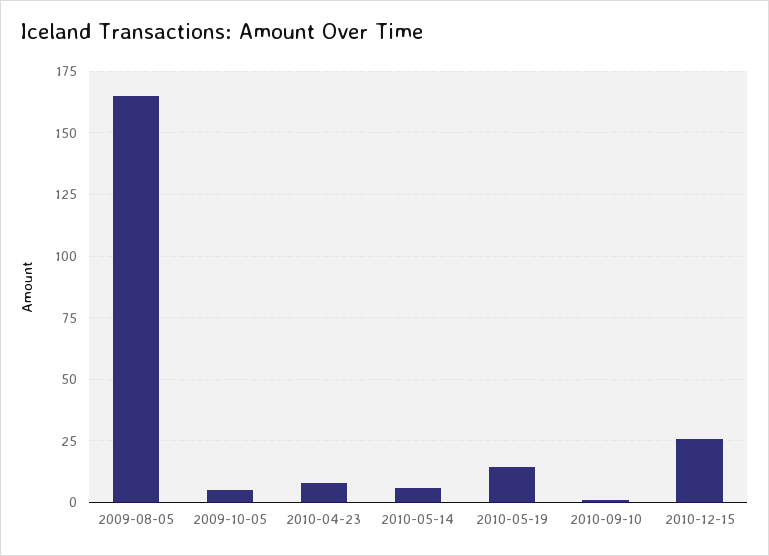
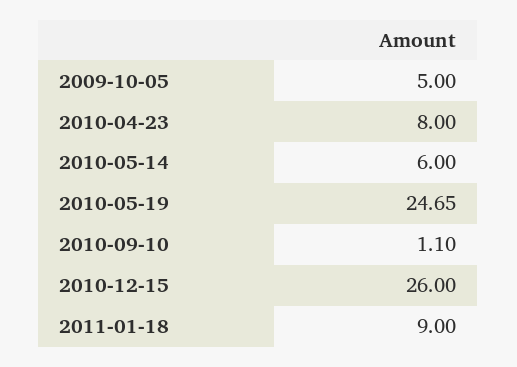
2009-08-05: 165 -> none
2010-05-19: 15 -> 24.65
2011-01-18: none -> 9

